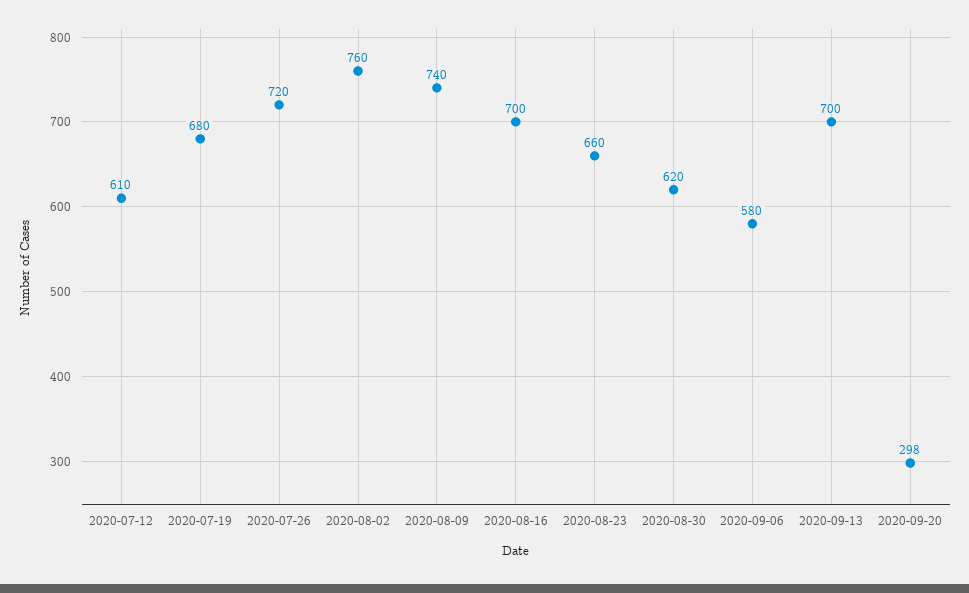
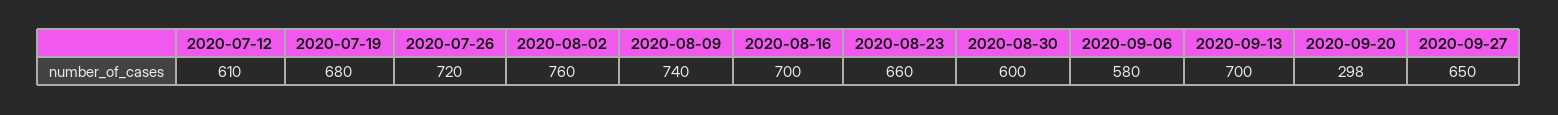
2020-08-30: 620 -> 600
2020-09-27: none -> 650

